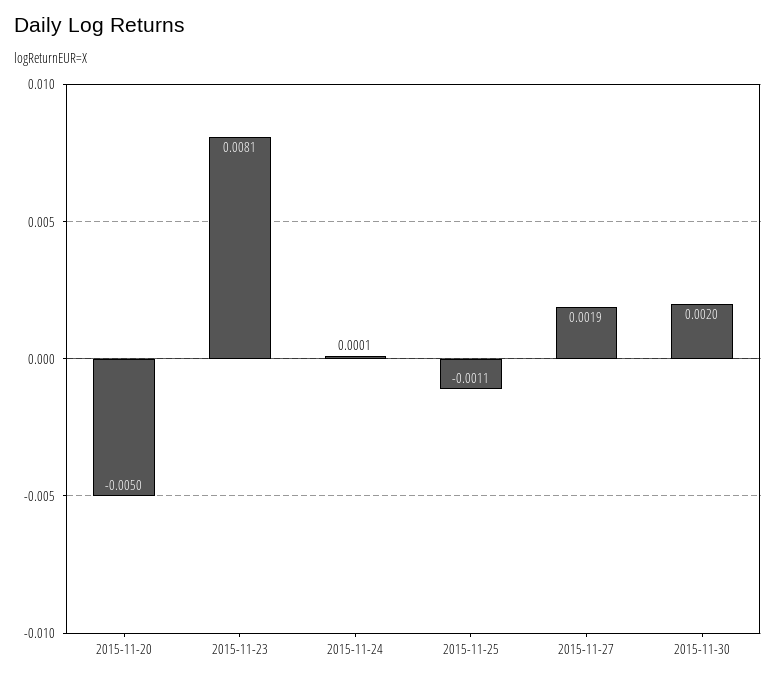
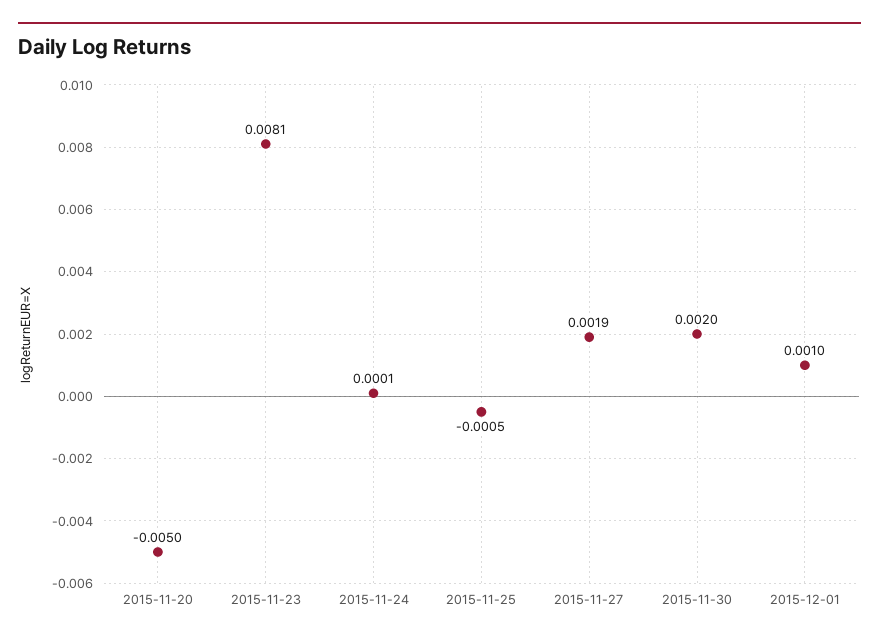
2015-11-25: -0.0011 -> -0.0005
2015-12-01: none -> 0.001

